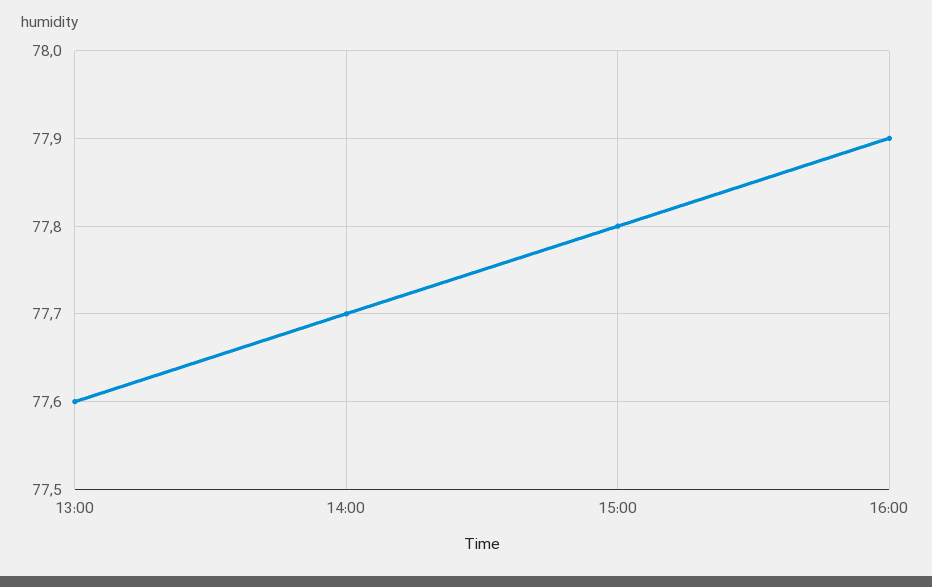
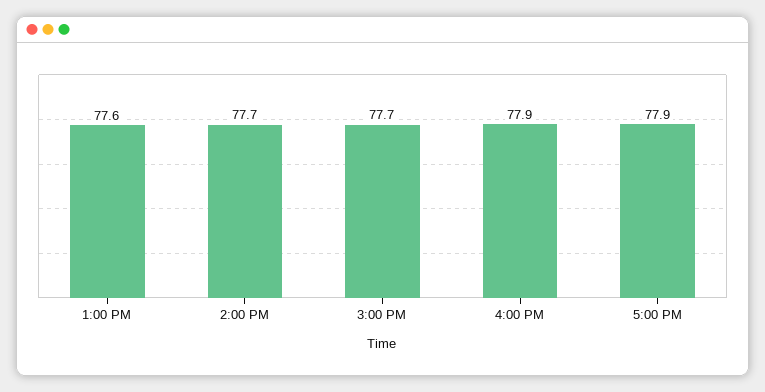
15:00: 77.8 -> 77.7
5:00 PM: none -> 77.9

